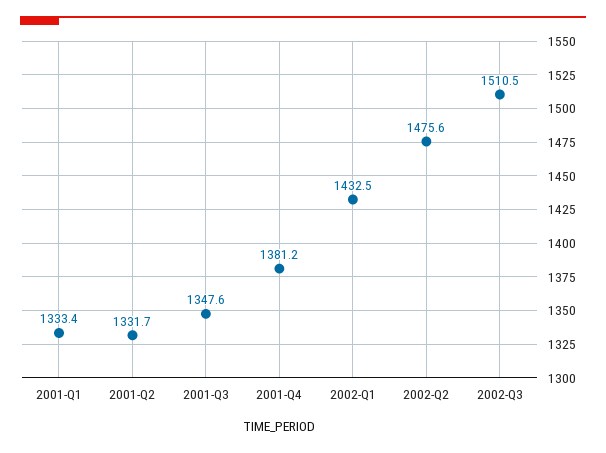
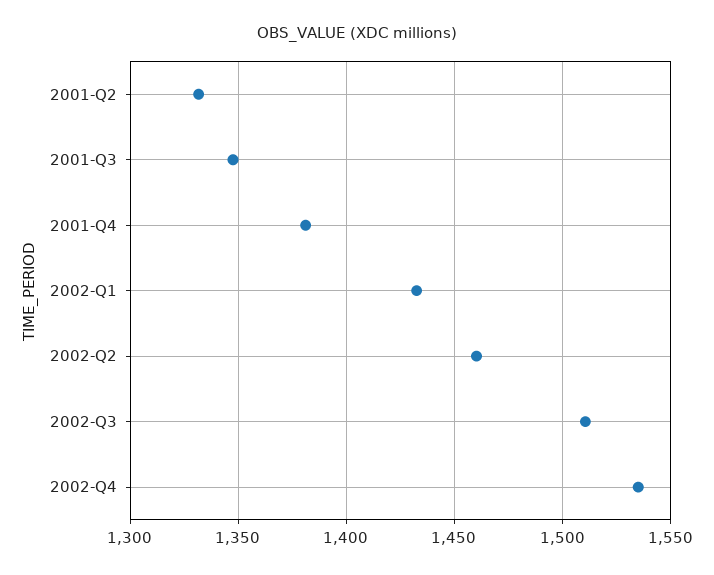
2001-Q1: 1333.4 -> none
2002-Q2: 1475.6 -> 1460
2002-Q4: none -> 1535

